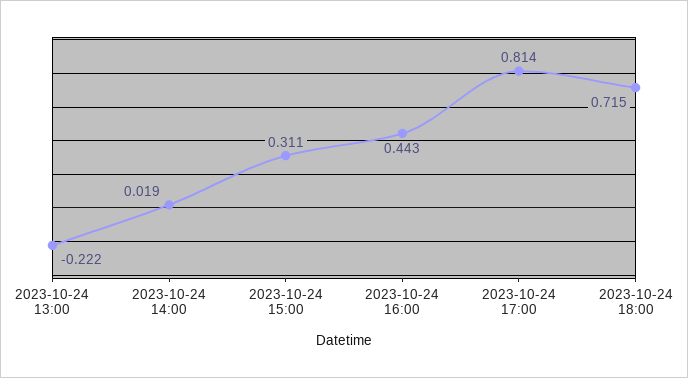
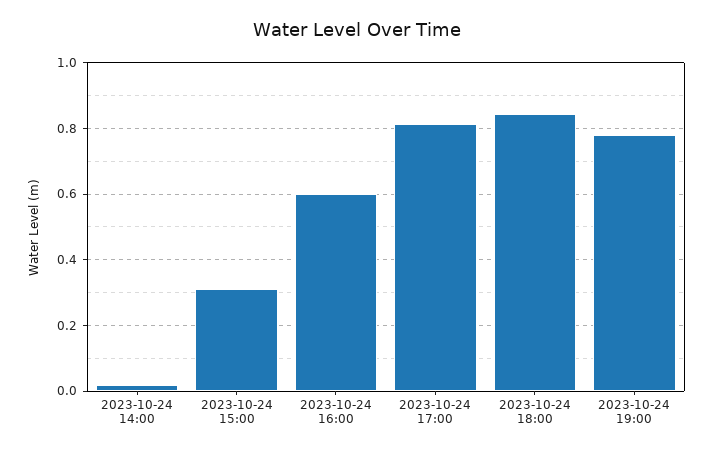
2023-10-24 13:00: -0.222 -> none
2023-10-24 16:00: 0.443 -> 0.6
2023-10-24 18:00: 0.715 -> 0.84
2023-10-24 19:00: none -> 0.78

